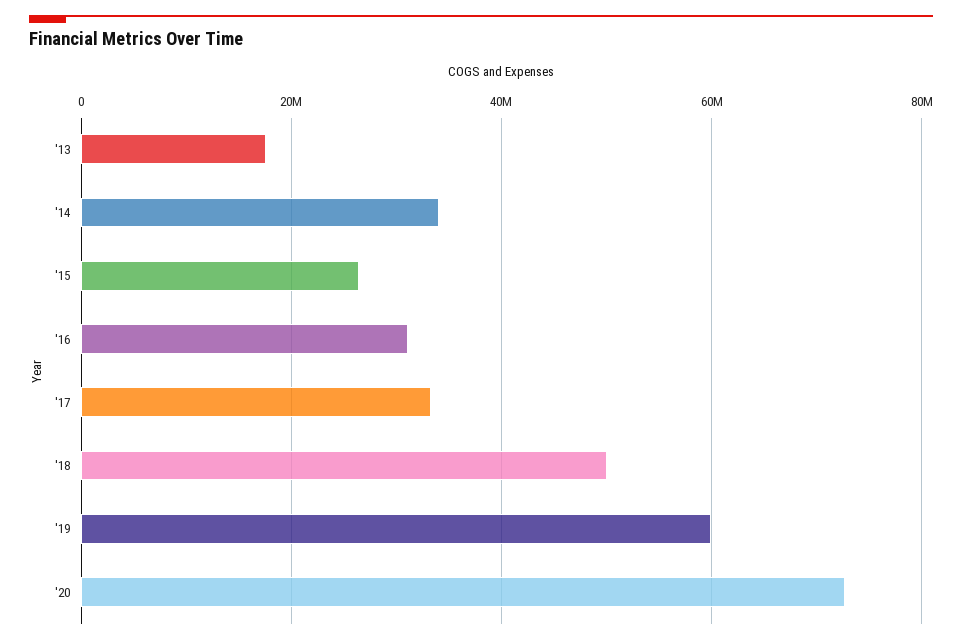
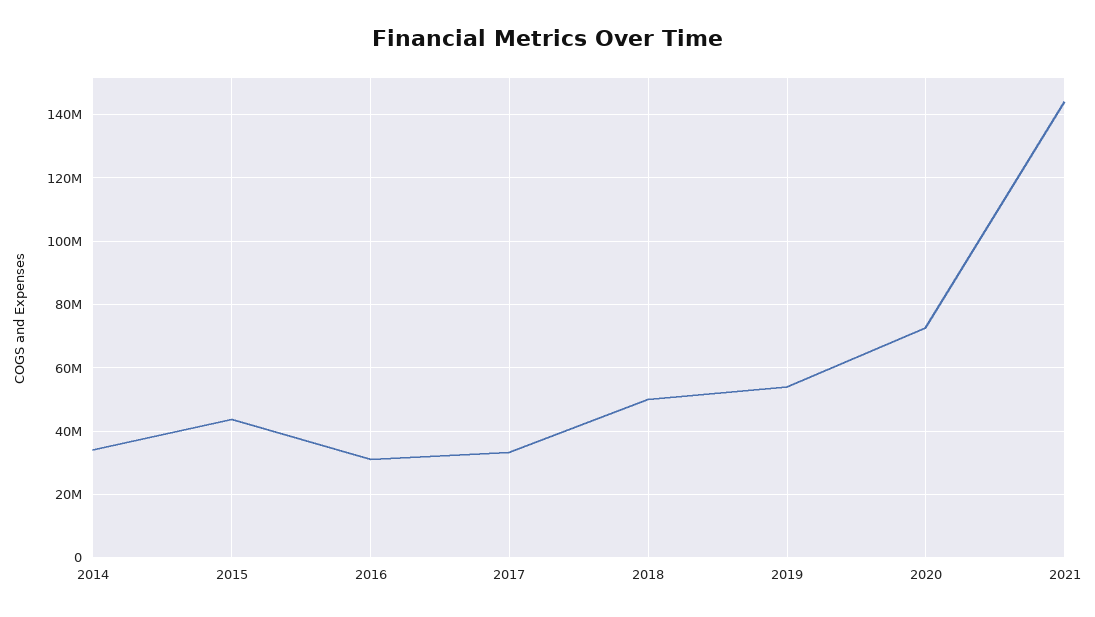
'13: 18000000 -> none
'15: 26000000 -> 44000000
'19: 60000000 -> 54000000
2021: none -> 144000000

